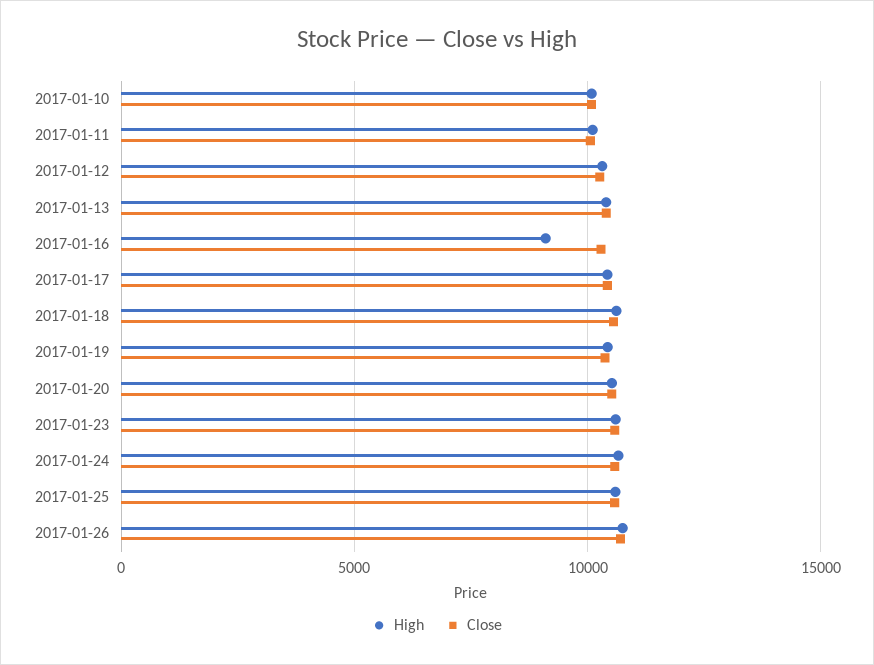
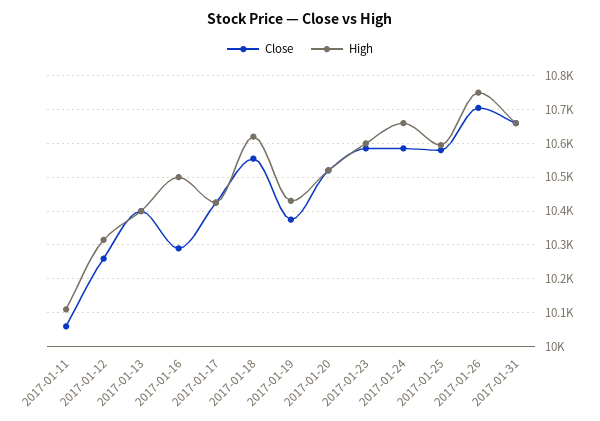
High, 2017-01-10: 10000 -> none
Close, 2017-01-10: 10000 -> none
High, 2017-01-16: 9000 -> 10500
Close, 2017-01-31: none -> 10660
High, 2017-01-31: none -> 10660

